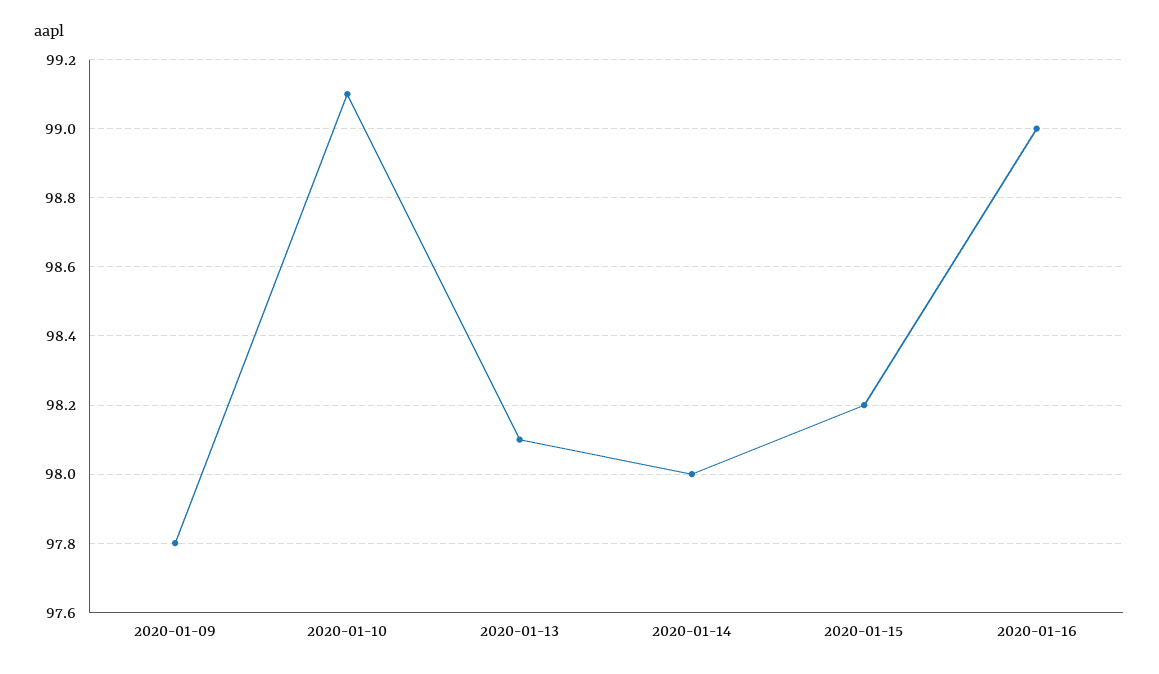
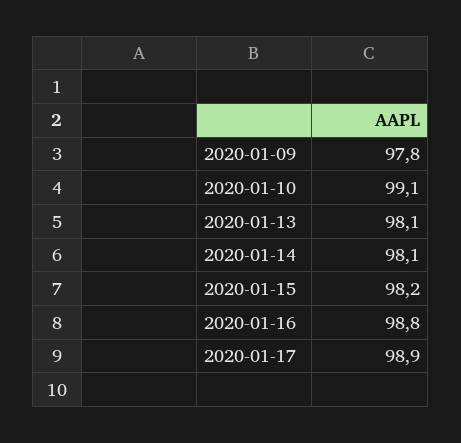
2020-01-14: 98 -> 98.1
2020-01-16: 99 -> 98.8
2020-01-17: none -> 98.9

